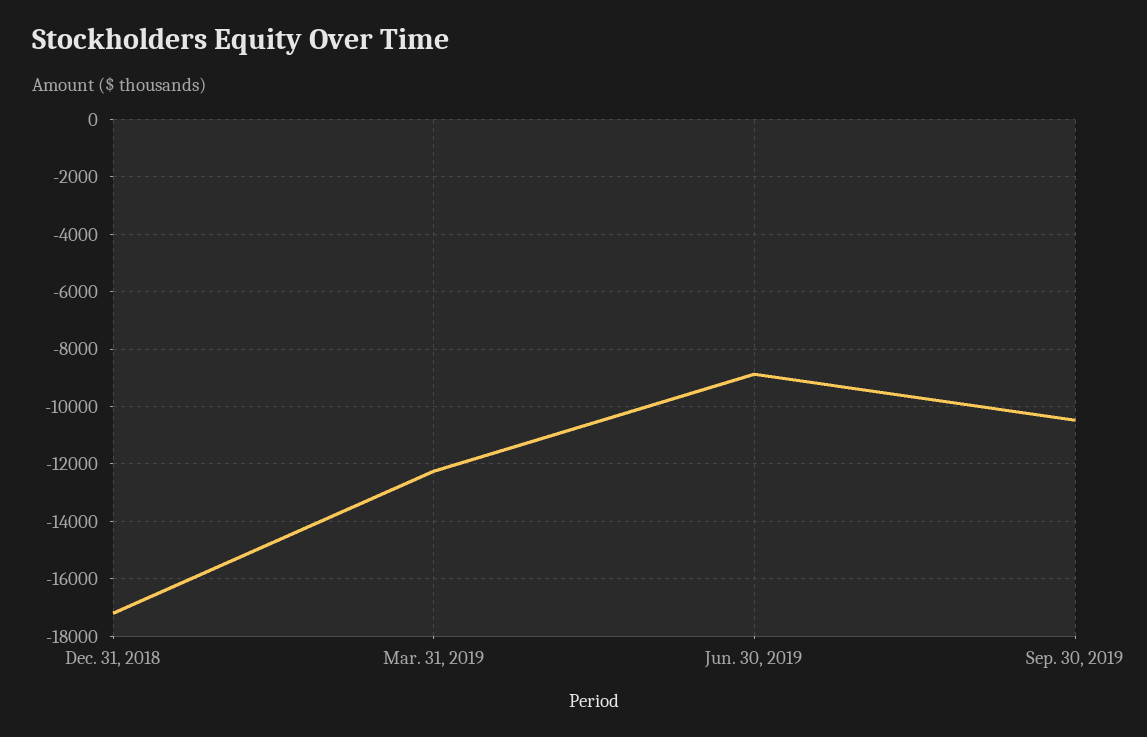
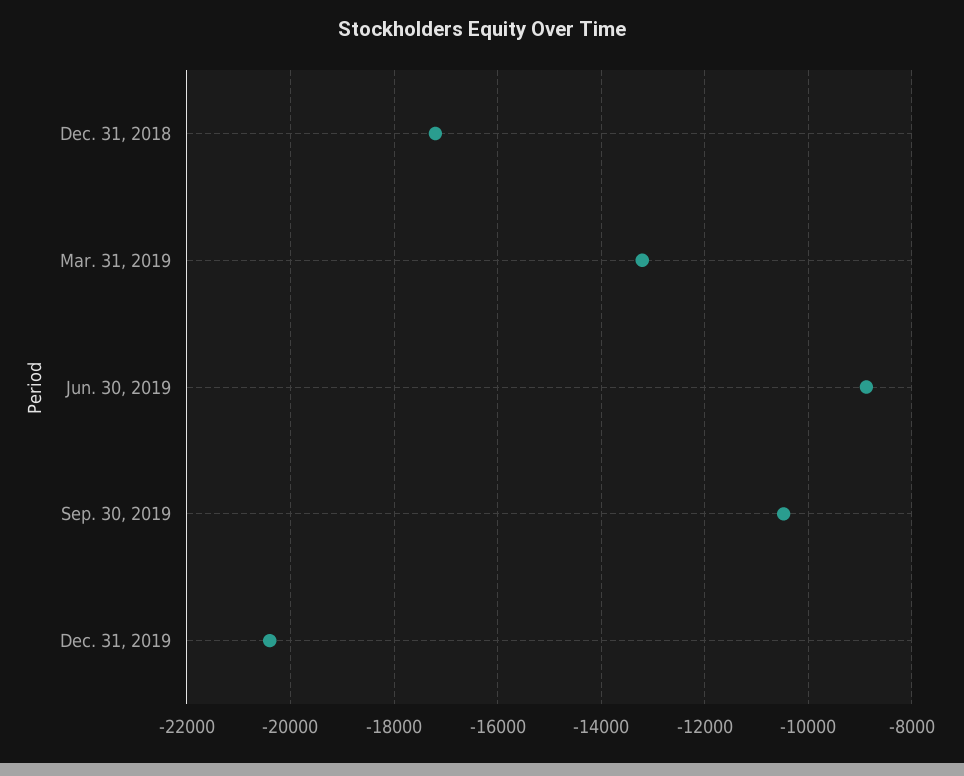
Mar. 31, 2019: -12250 -> -13200
Dec. 31, 2019: none -> -20400

